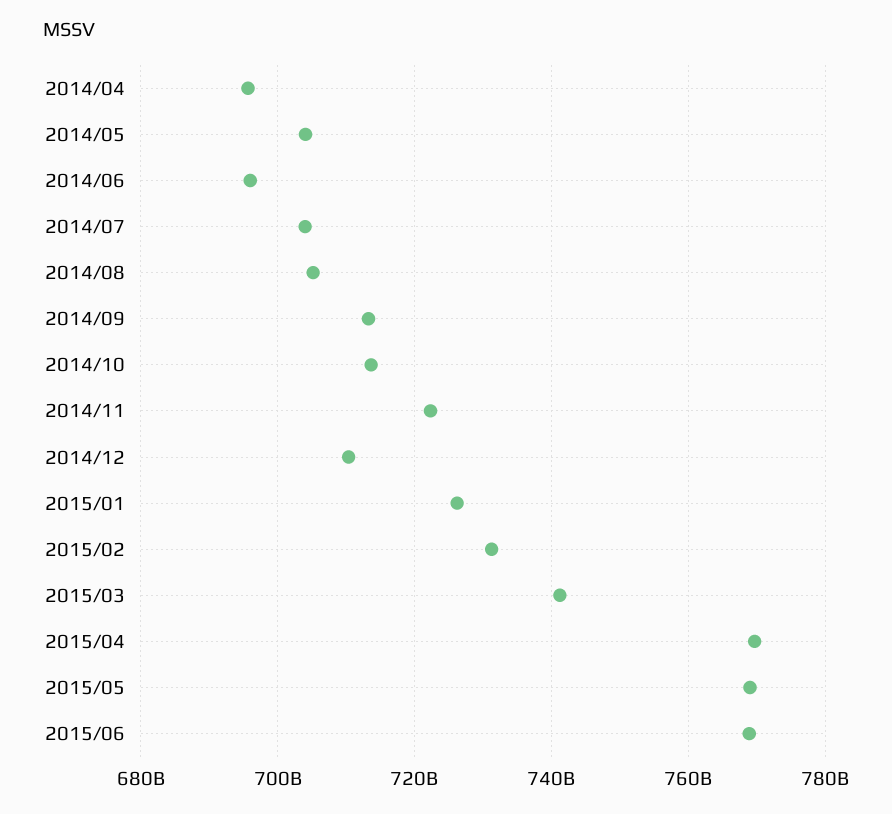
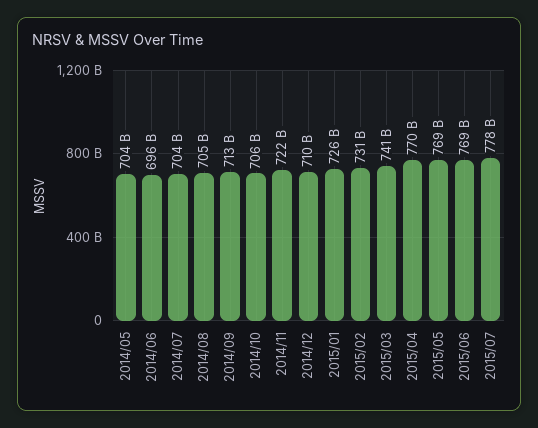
2014/04: 696000000000 -> none
2014/10: 714000000000 -> 706000000000
2015/07: none -> 778000000000

